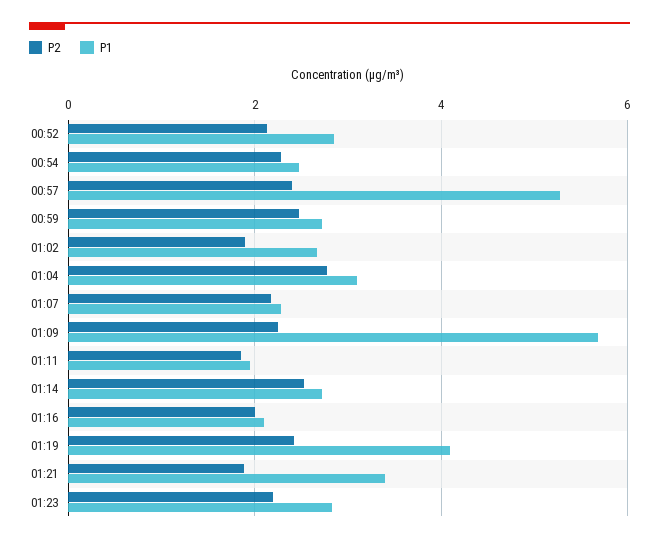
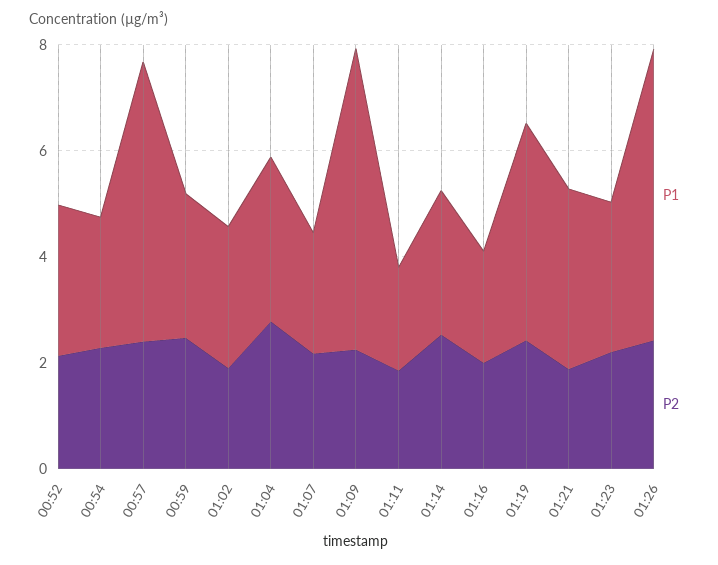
P1, 01:26: none -> 5.5
P2, 01:26: none -> 2.5

